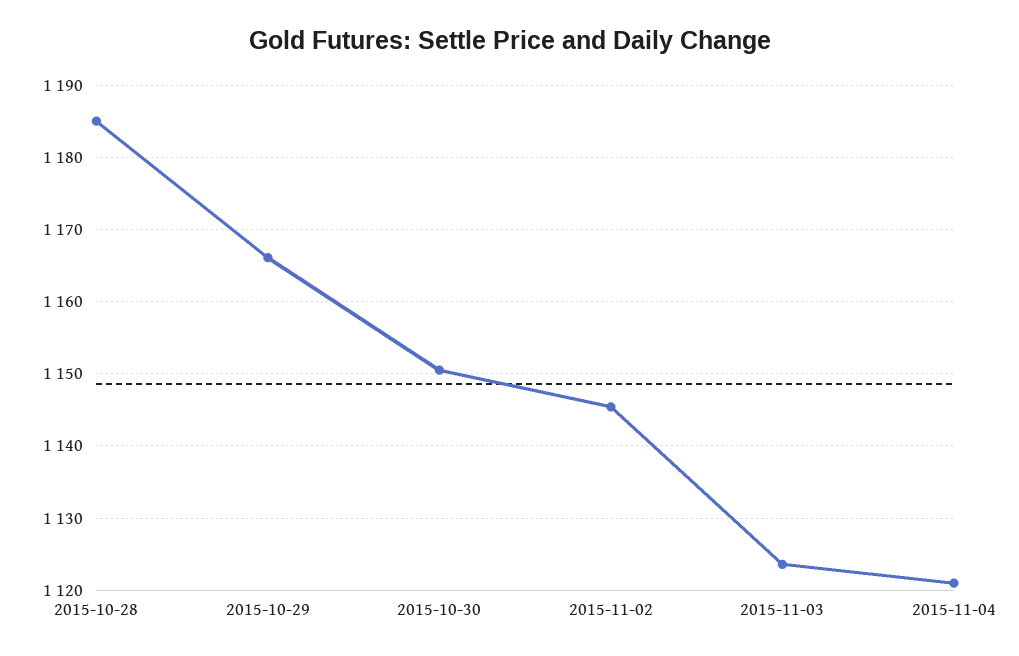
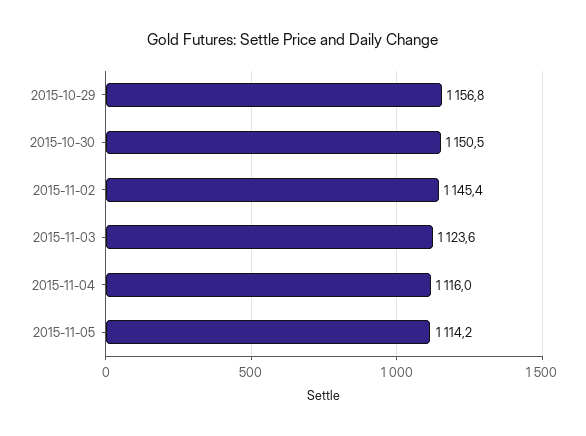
2015-10-28: 1185 -> none
2015-10-29: 1166 -> 1156.8
2015-11-04: 1121 -> 1116
2015-11-05: none -> 1114.2

